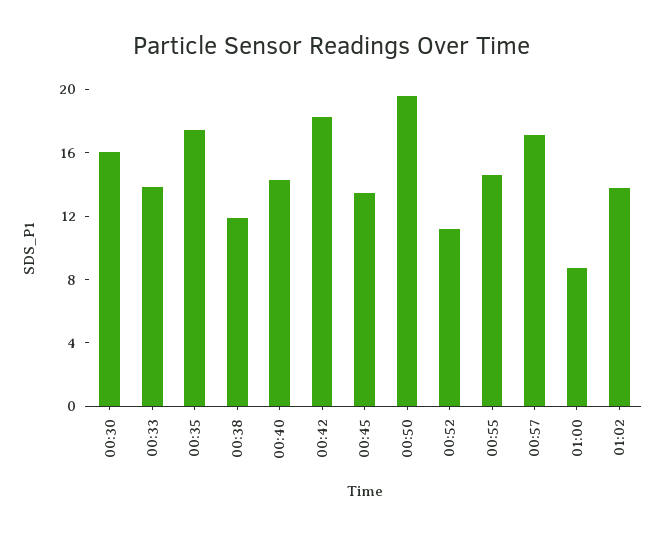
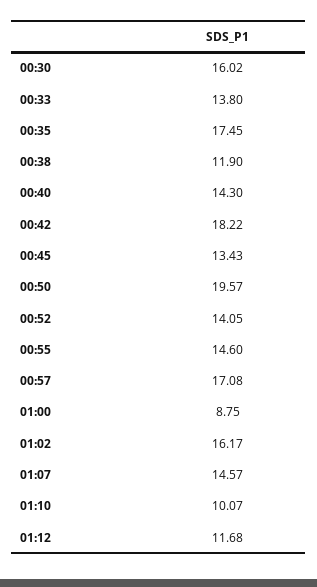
00:52: 11 -> 14.05
01:02: 14 -> 16.17
01:07: none -> 14.57
01:10: none -> 10.07
01:12: none -> 11.68

